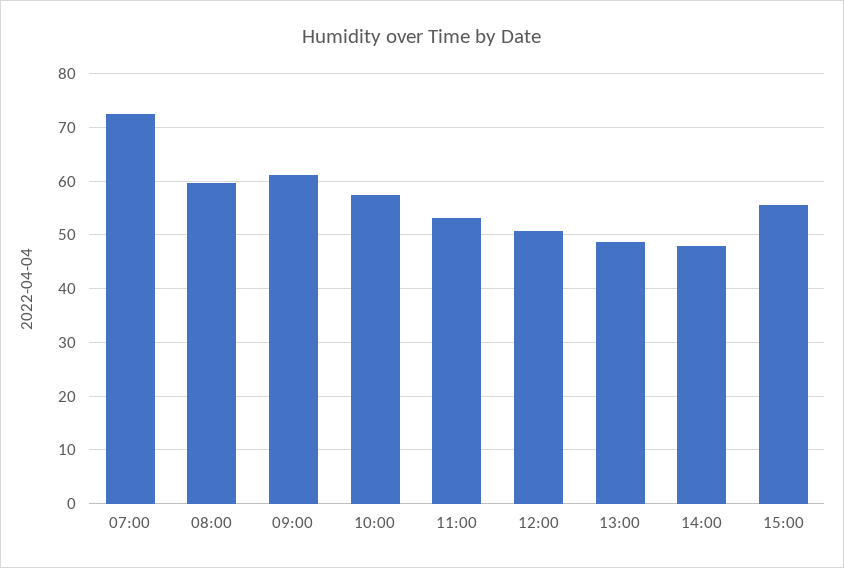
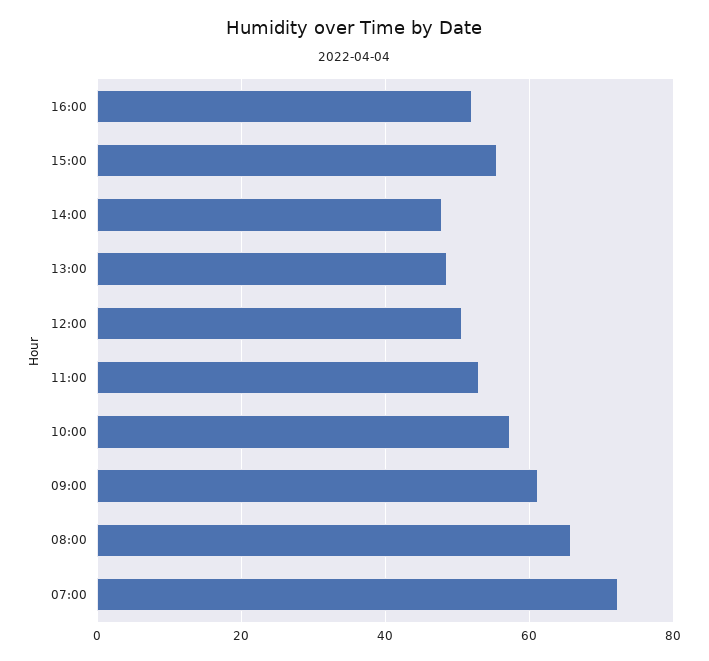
08:00: 60 -> 66
16:00: none -> 52

